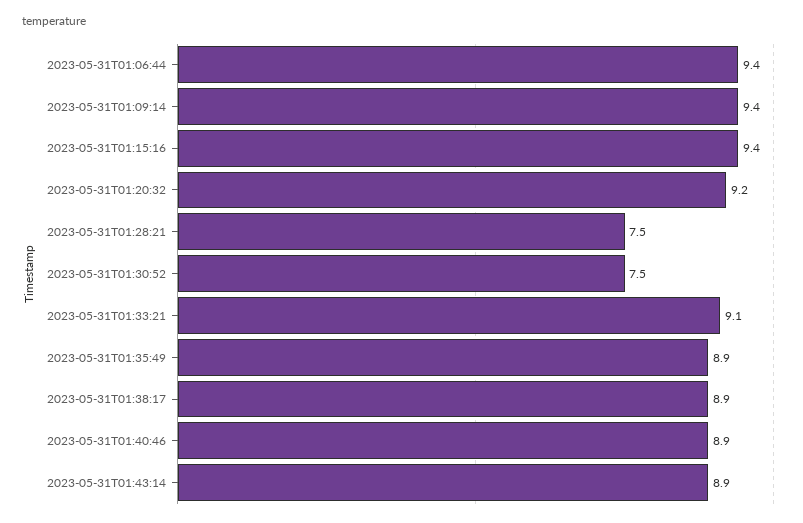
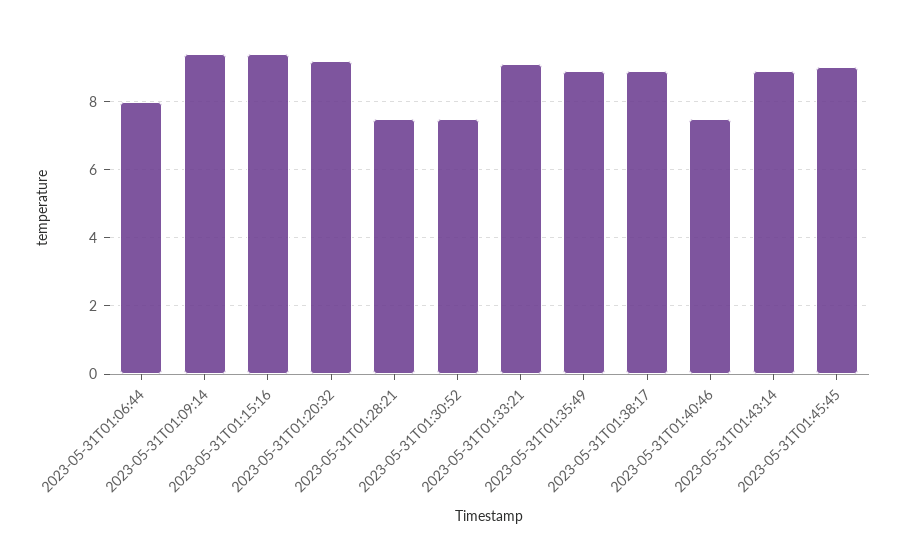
2023-05-31T01:06:44: 9.4 -> 8
2023-05-31T01:40:46: 8.9 -> 7.5
2023-05-31T01:45:45: none -> 9

